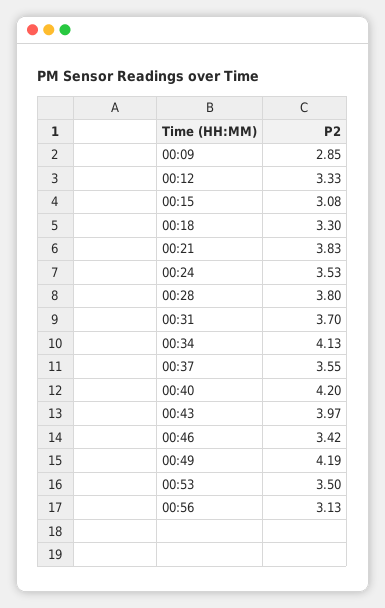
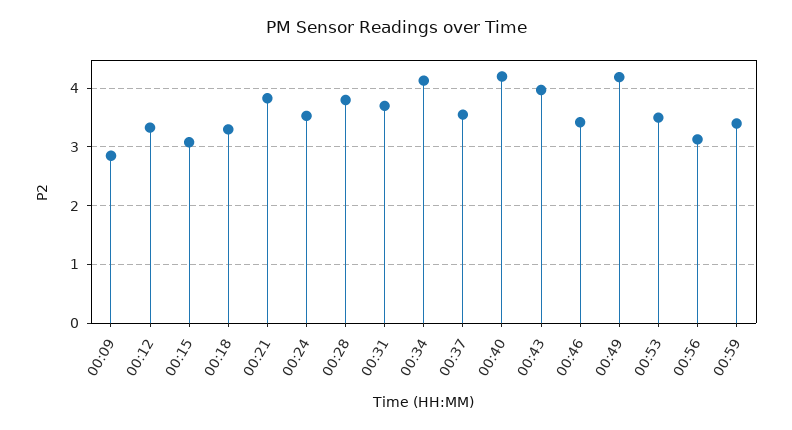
00:59: none -> 3.4

